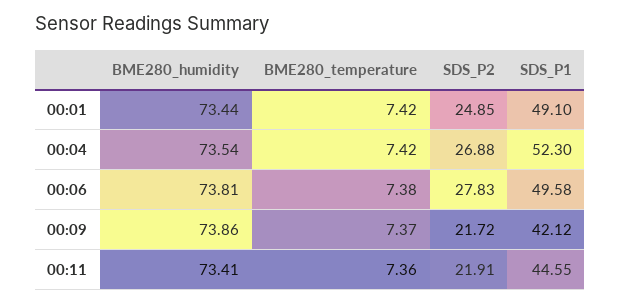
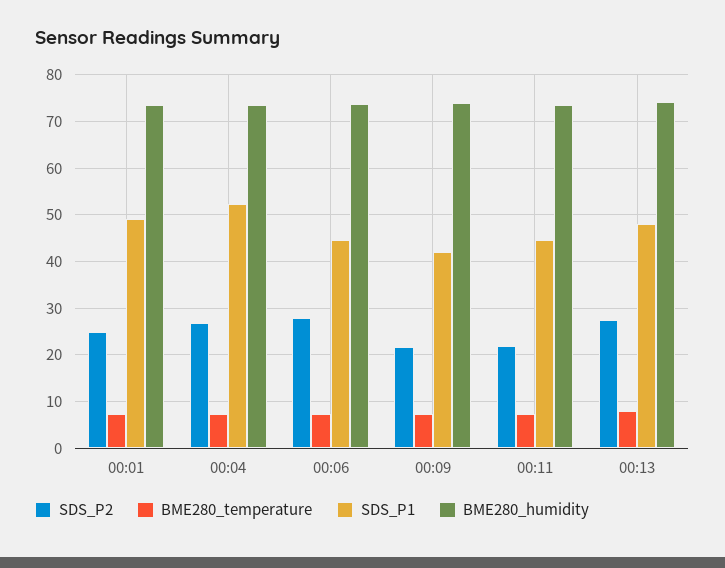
SDS_P1, 00:06: 49.58 -> 44
SDS_P2, 00:13: none -> 28
BME280_temperature, 00:13: none -> 8
SDS_P1, 00:13: none -> 48
BME280_humidity, 00:13: none -> 74

